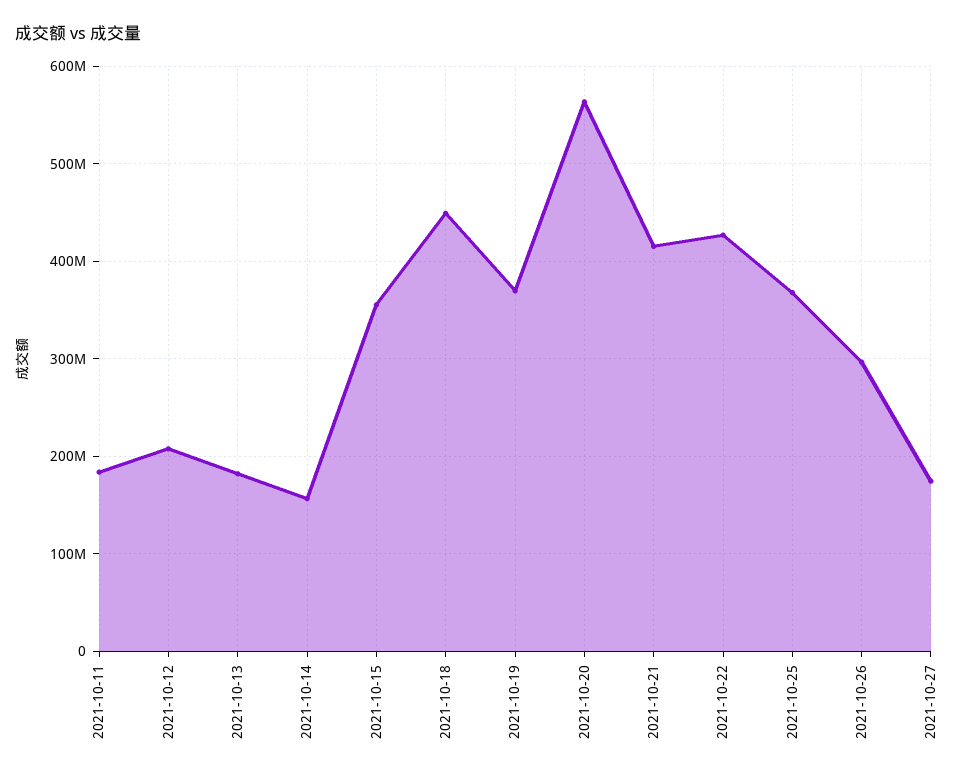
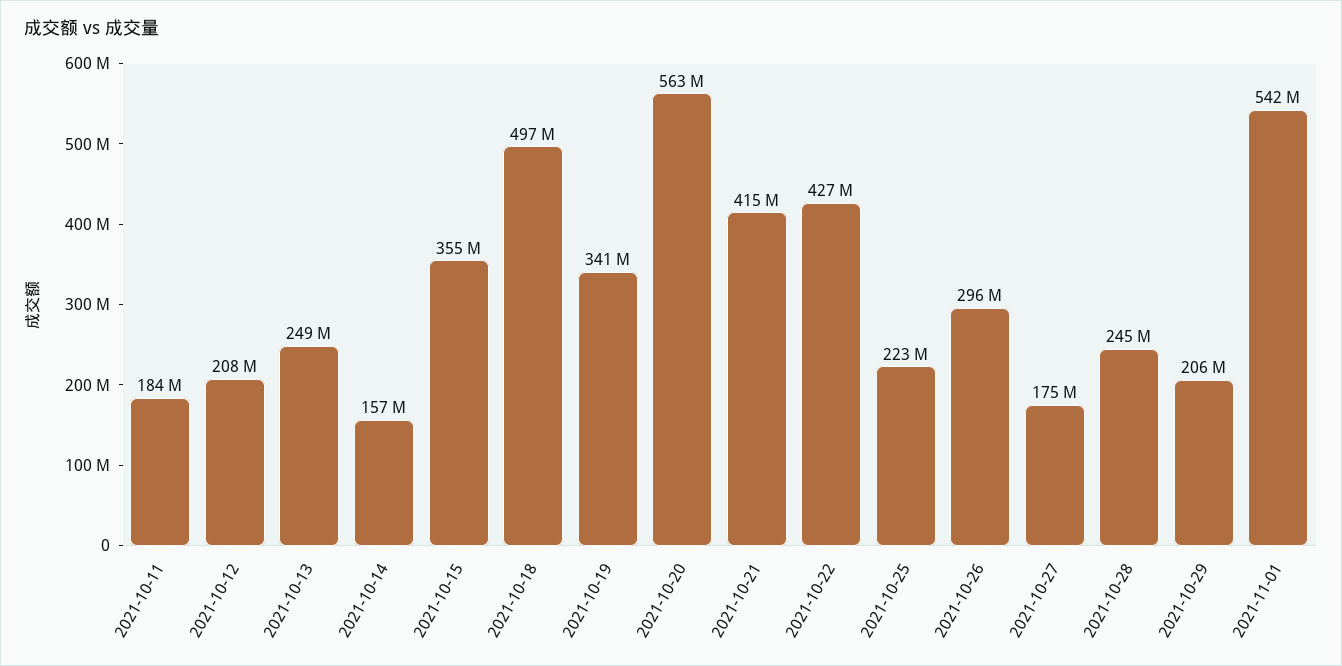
2021-10-13: 180000000 -> 249000000
2021-10-18: 450000000 -> 497000000
2021-10-19: 370000000 -> 341000000
2021-10-25: 370000000 -> 223000000
2021-10-28: none -> 245000000
2021-10-29: none -> 206000000
2021-11-01: none -> 542000000

